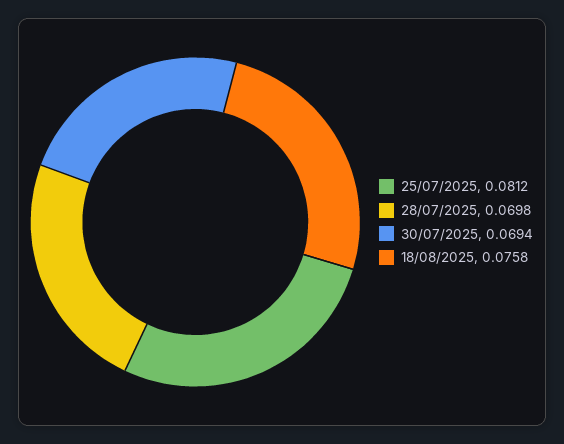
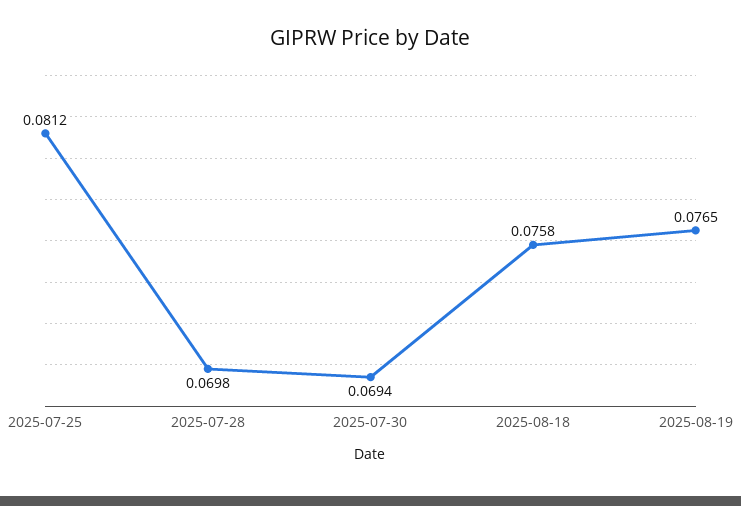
2025-08-19: none -> 0.0765

